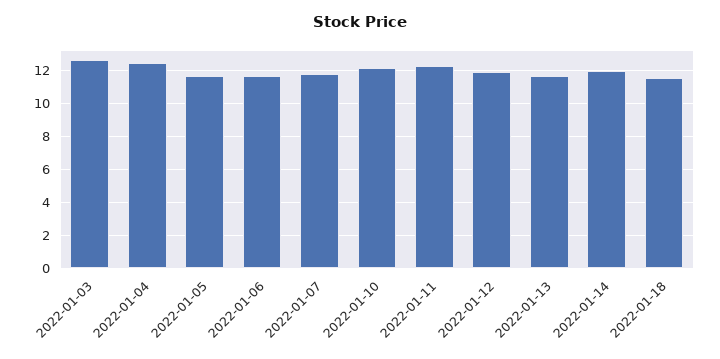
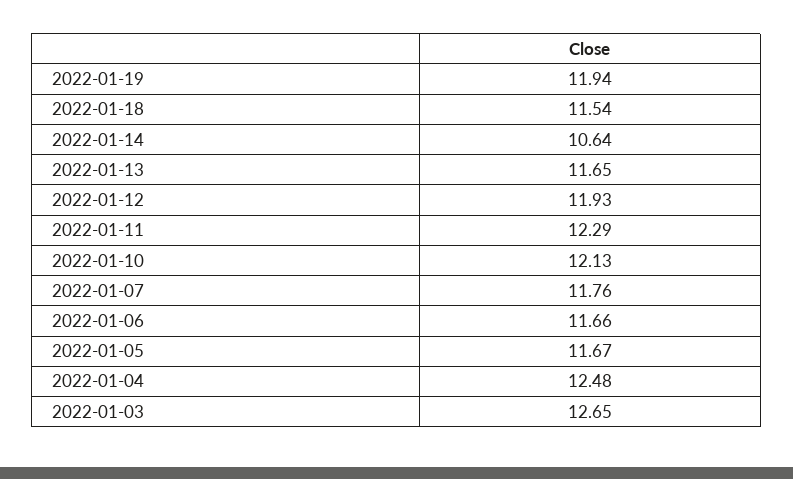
2022-01-14: 12 -> 10.64
2022-01-19: none -> 11.94

